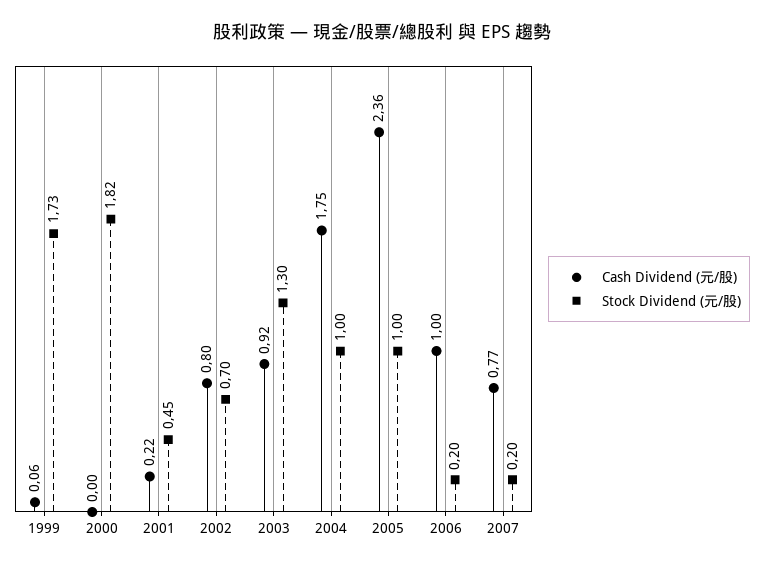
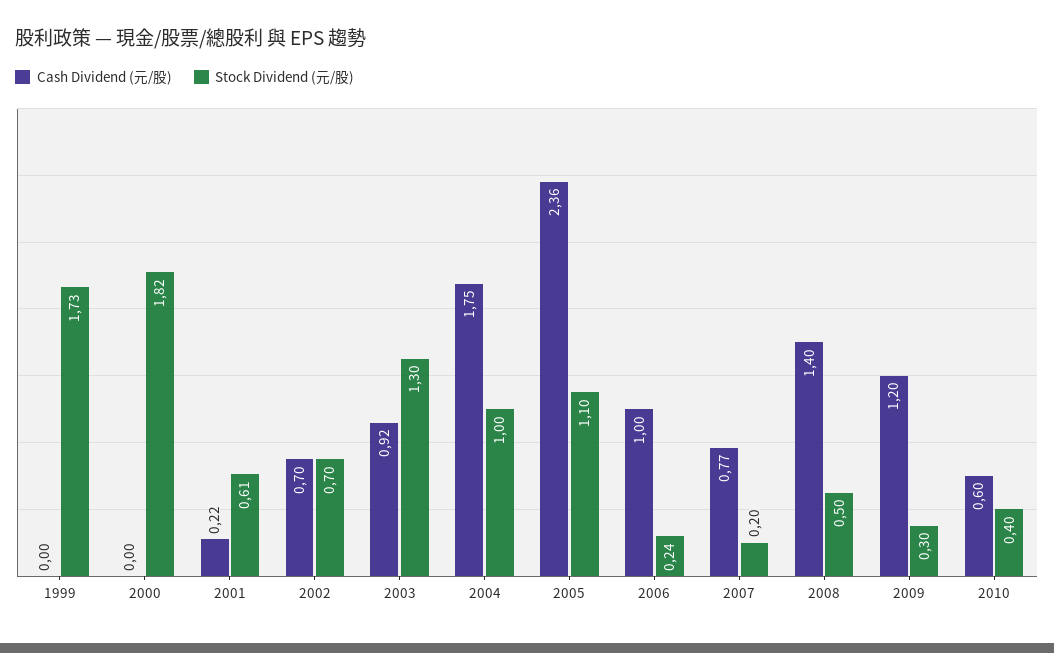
Cash Dividend (元/股), 1999: 0.06 -> 0
Stock Dividend (元/股), 2001: 0.45 -> 0.61
Cash Dividend (元/股), 2002: 0.8 -> 0.7
Stock Dividend (元/股), 2005: 1 -> 1.1
Stock Dividend (元/股), 2006: 0.2 -> 0.24
Cash Dividend (元/股), 2008: none -> 1.4
Stock Dividend (元/股), 2008: none -> 0.5
Cash Dividend (元/股), 2009: none -> 1.2
Stock Dividend (元/股), 2009: none -> 0.3
Cash Dividend (元/股), 2010: none -> 0.6
Stock Dividend (元/股), 2010: none -> 0.4

